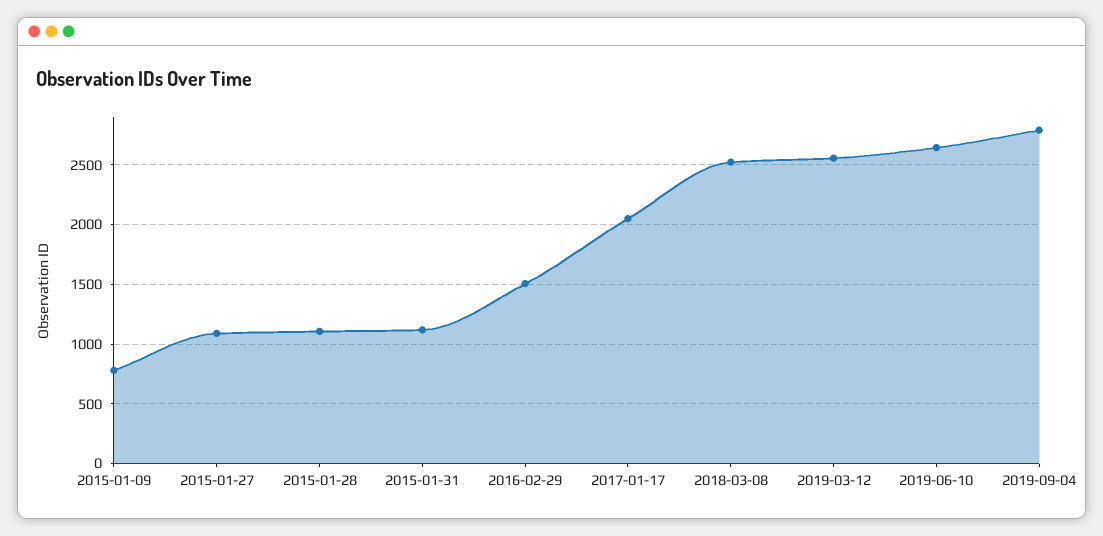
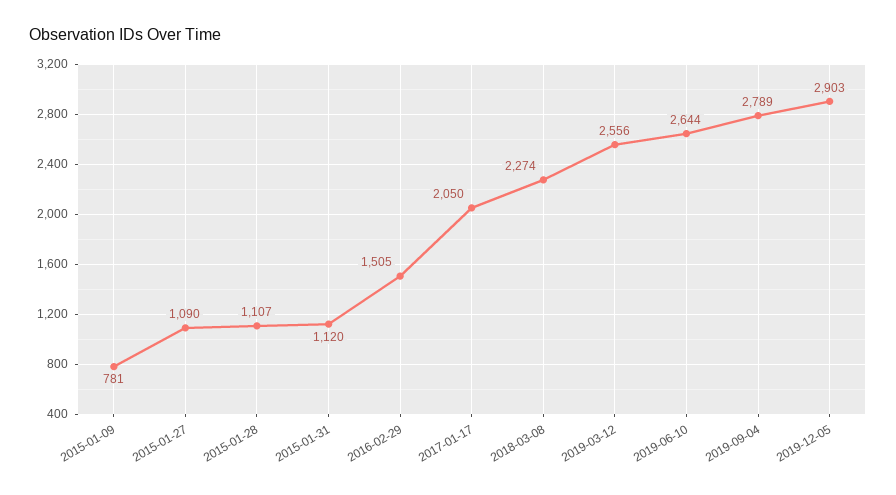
2018-03-08: 2500 -> 2274
2019-12-05: none -> 2903

